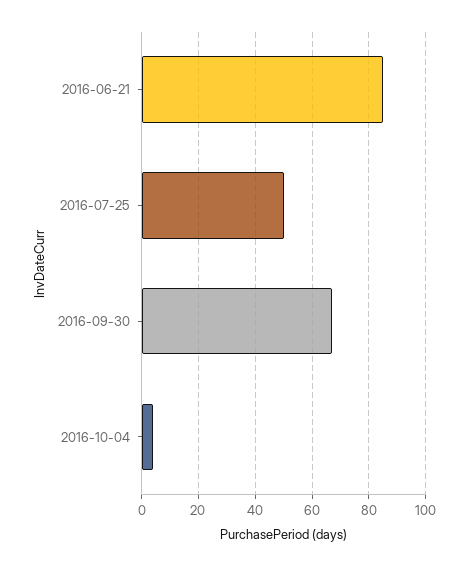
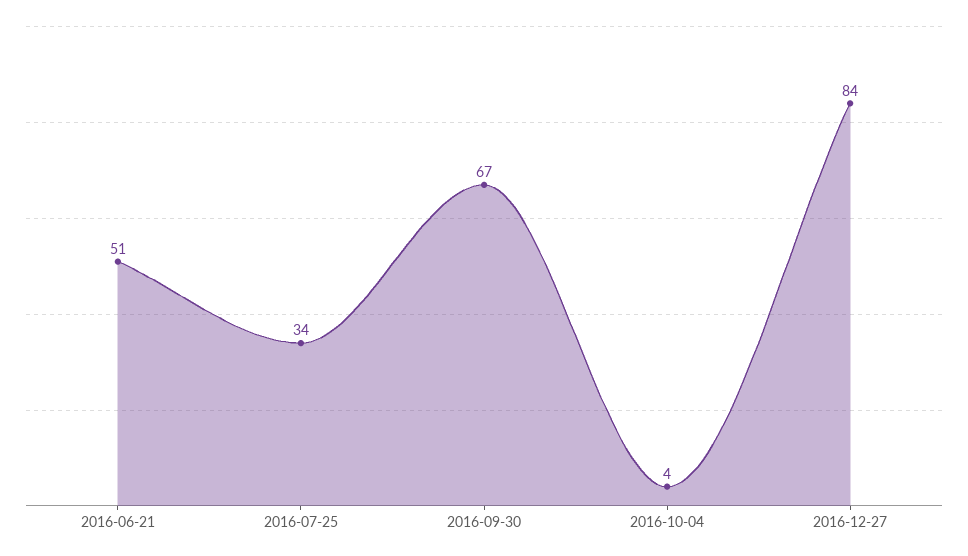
2016-06-21: 85 -> 51
2016-07-25: 50 -> 34
2016-12-27: none -> 84

